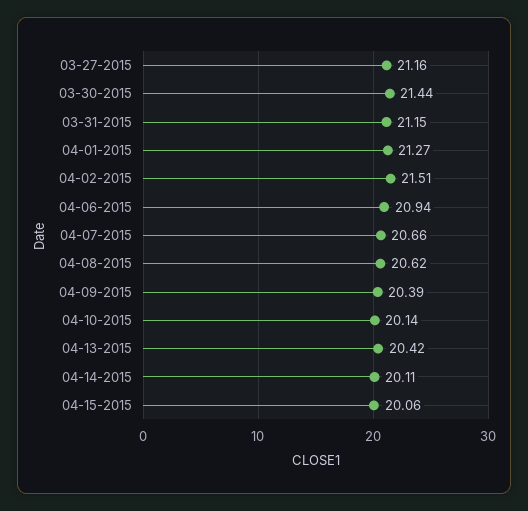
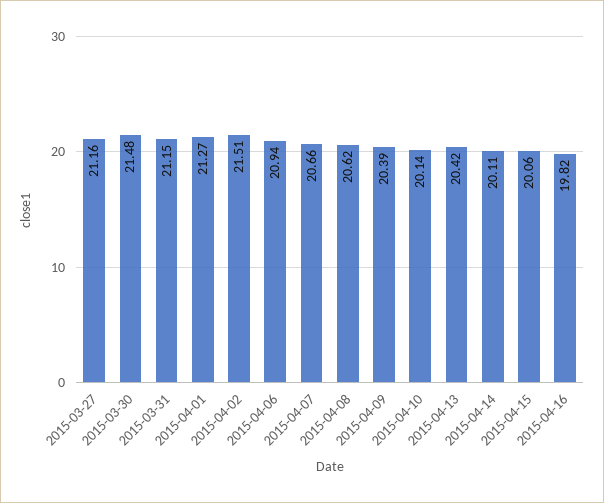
03-30-2015: 21.44 -> 21.48
2015-04-16: none -> 19.82

